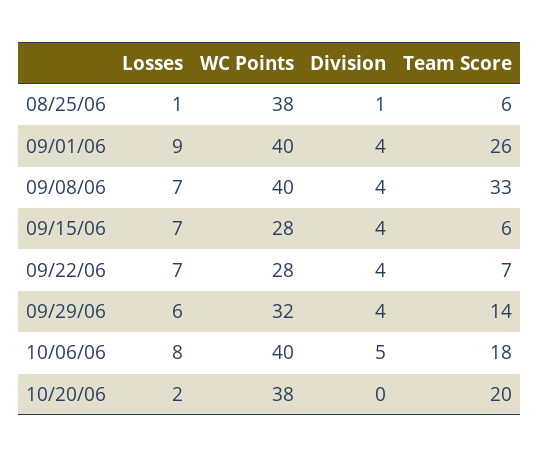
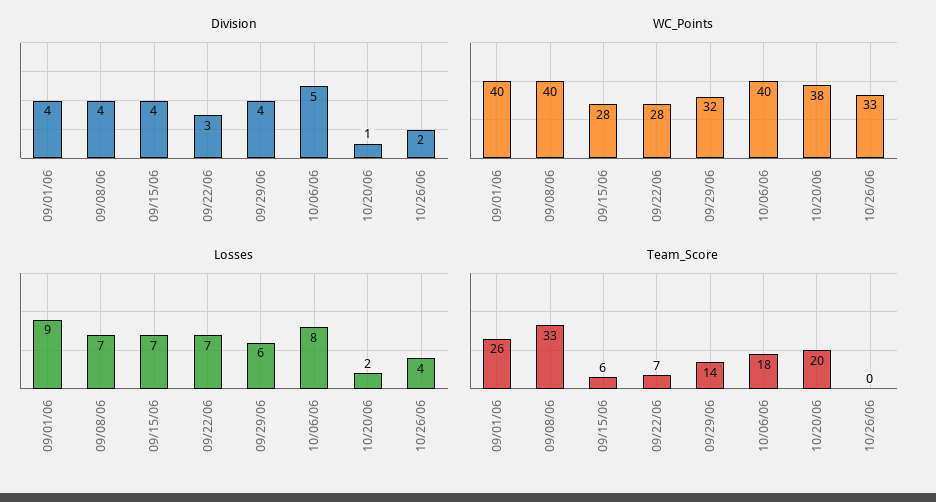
Losses, 08/25/06: 1 -> none
WC Points, 08/25/06: 38 -> none
Division, 08/25/06: 1 -> none
Team Score, 08/25/06: 6 -> none
Division, 09/22/06: 4 -> 3
Division, 10/20/06: 0 -> 1
Division, 10/26/06: none -> 2
WC Points, 10/26/06: none -> 33
Losses, 10/26/06: none -> 4
Team Score, 10/26/06: none -> 0

